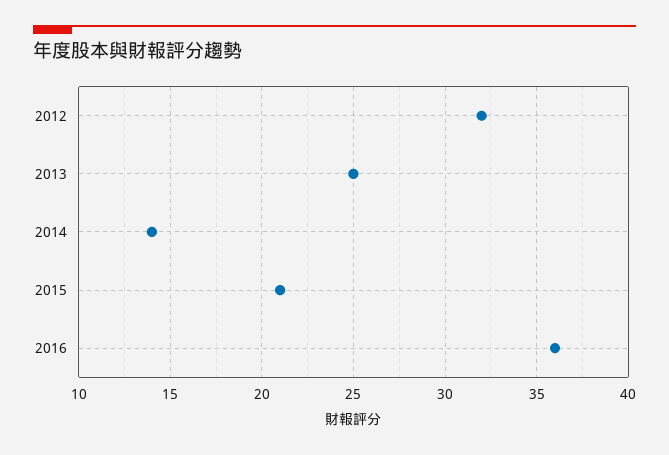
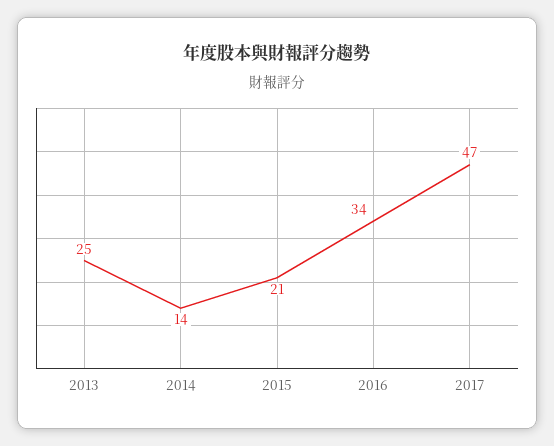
2012: 32 -> none
2016: 36 -> 34
2017: none -> 47

